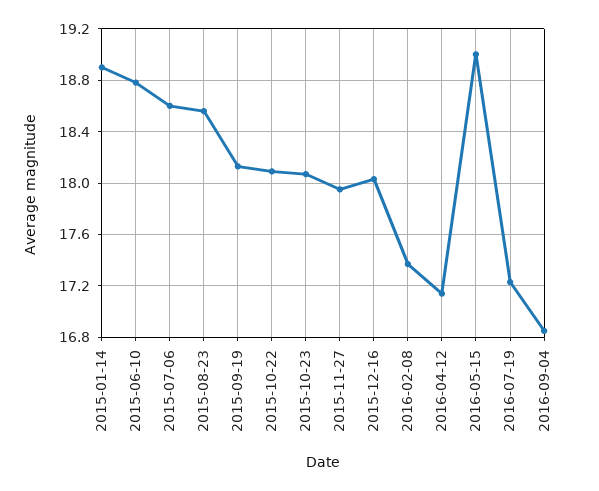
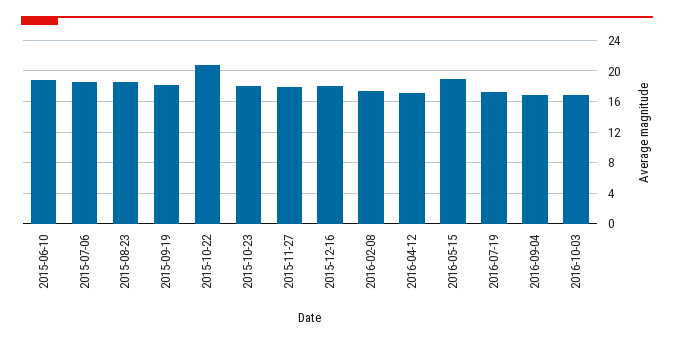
2015-01-14: 18.9 -> none
2015-10-22: 18.1 -> 21
2016-10-03: none -> 17

